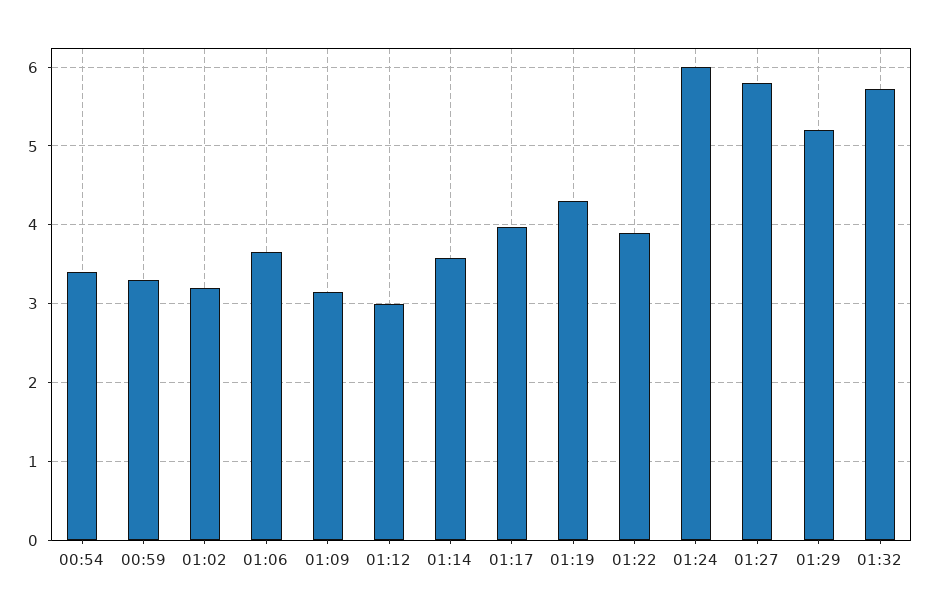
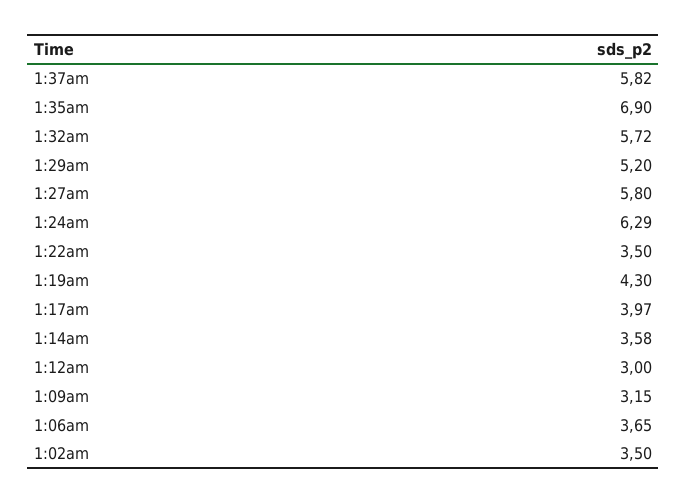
00:54: 3.4 -> none
00:59: 3.3 -> none
01:02: 3.2 -> 3.5
01:22: 3.9 -> 3.5
01:24: 6 -> 6.29
1:37am: none -> 5.82
1:35am: none -> 6.9

